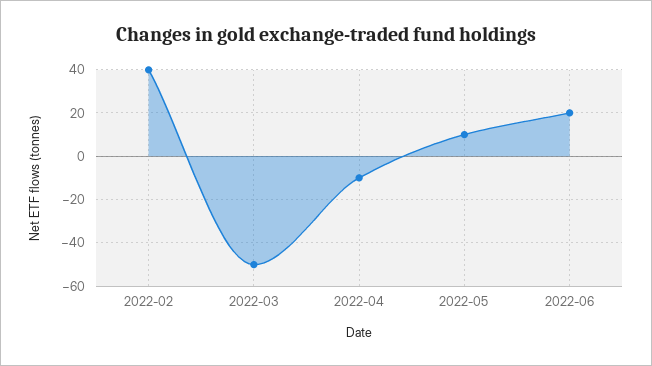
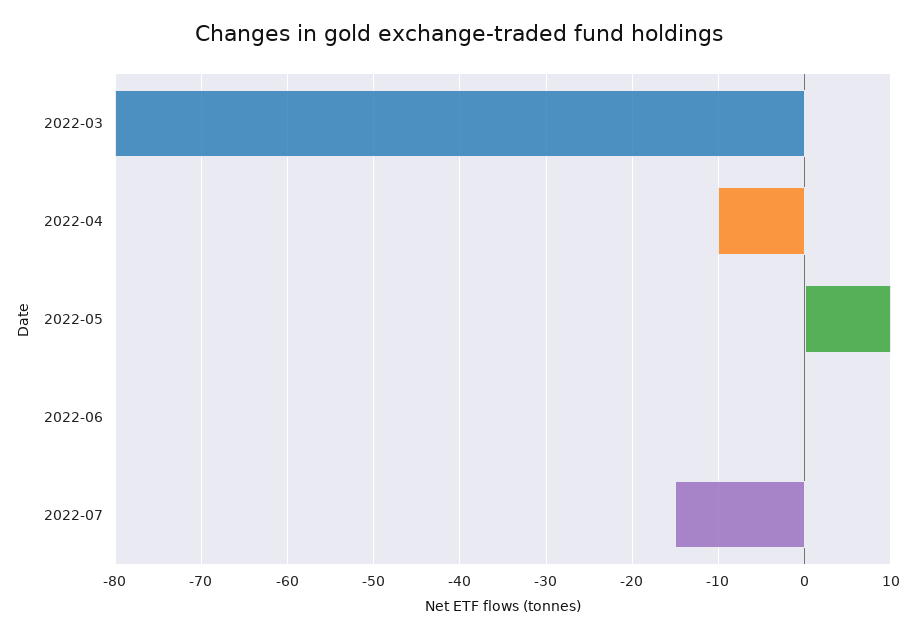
2022-02: 40 -> none
2022-03: -50 -> -80
2022-06: 20 -> 0
2022-07: none -> -15

